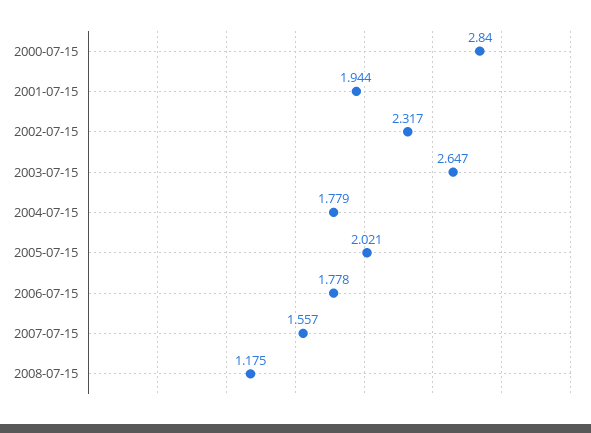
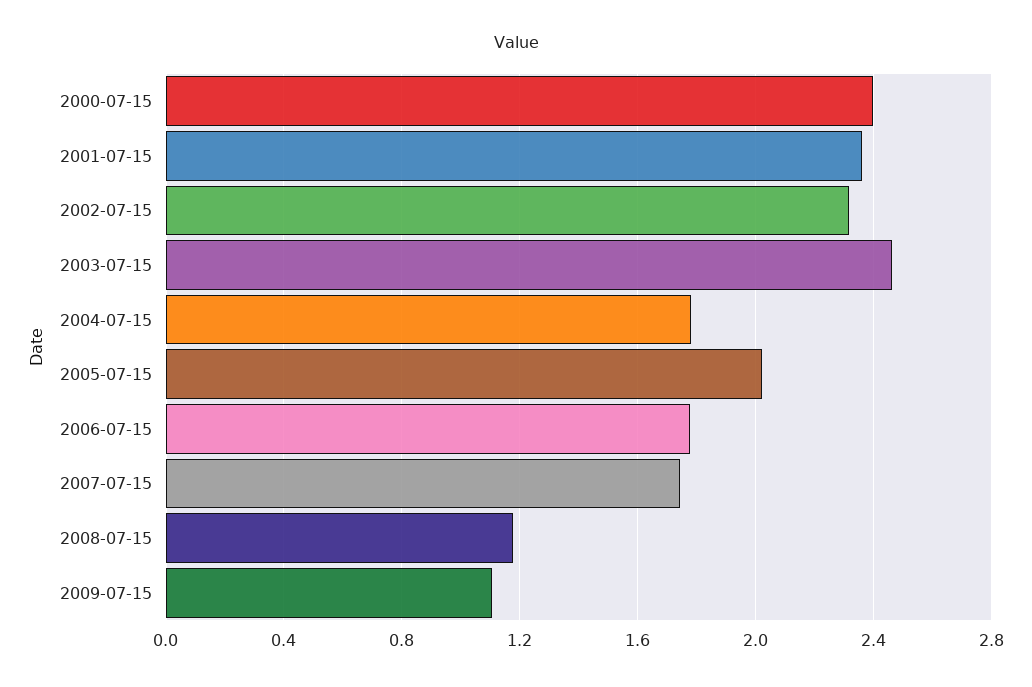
2000-07-15: 2.84 -> 2.4
2001-07-15: 1.944 -> 2.35
2003-07-15: 2.647 -> 2.45
2007-07-15: 1.557 -> 1.75
2009-07-15: none -> 1.1

